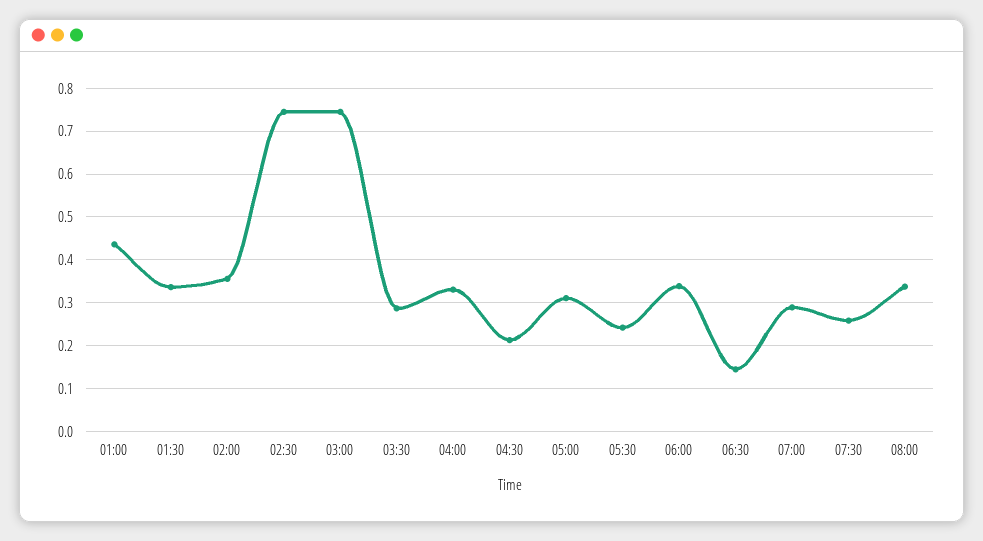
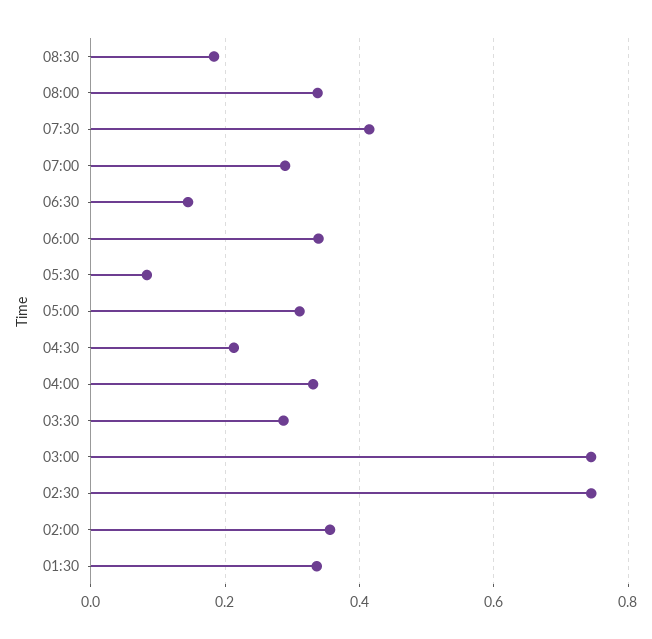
01:00: 0.44 -> none
05:30: 0.24 -> 0.08
07:30: 0.26 -> 0.42
08:30: none -> 0.18

